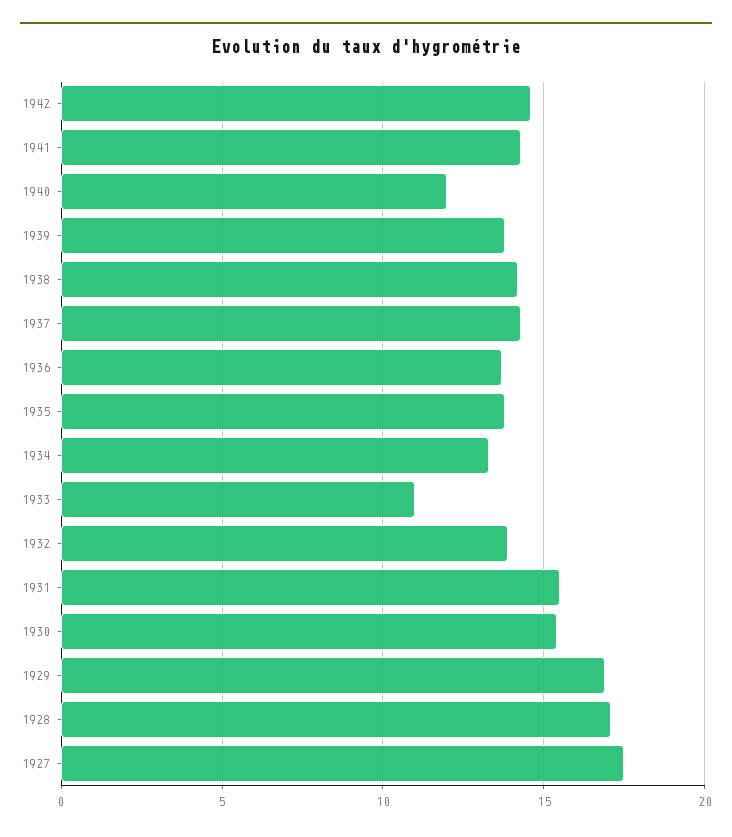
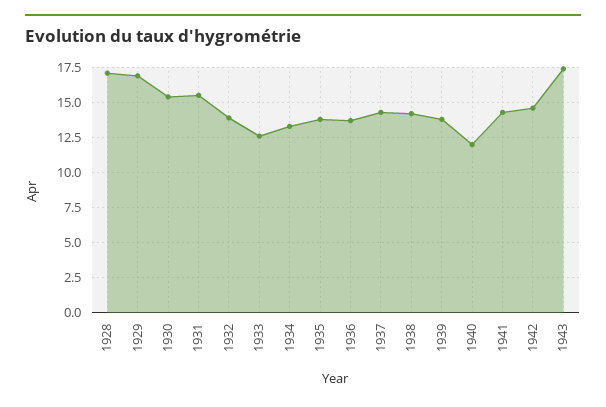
1933: 11 -> 12.5
1927: 17.5 -> none
1943: none -> 17.5

